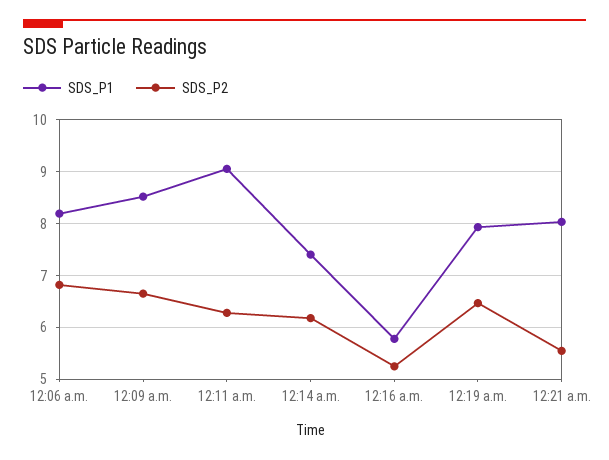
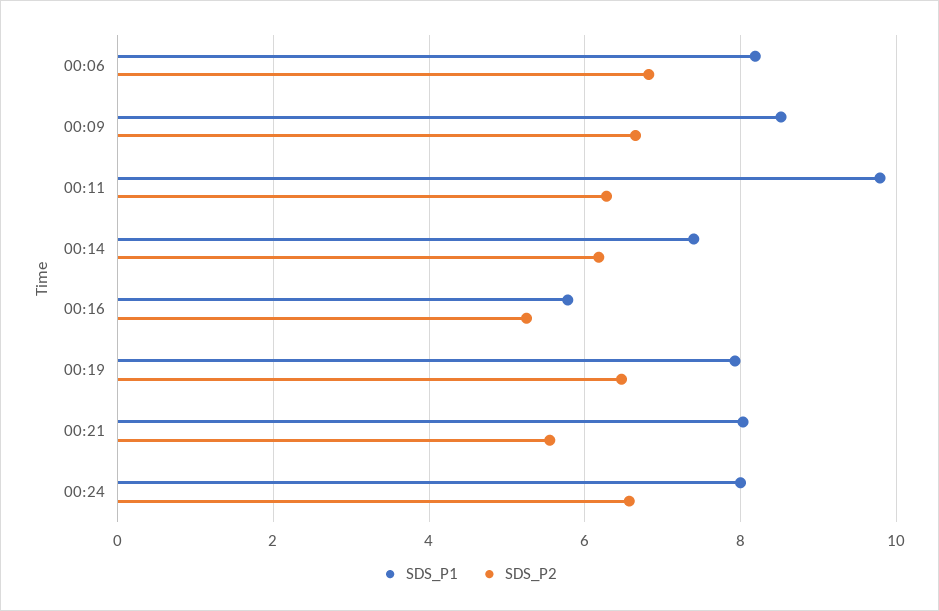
SDS_P1, 12:11 a.m.: 9 -> 9.8
SDS_P1, 00:24: none -> 8
SDS_P2, 00:24: none -> 6.6

